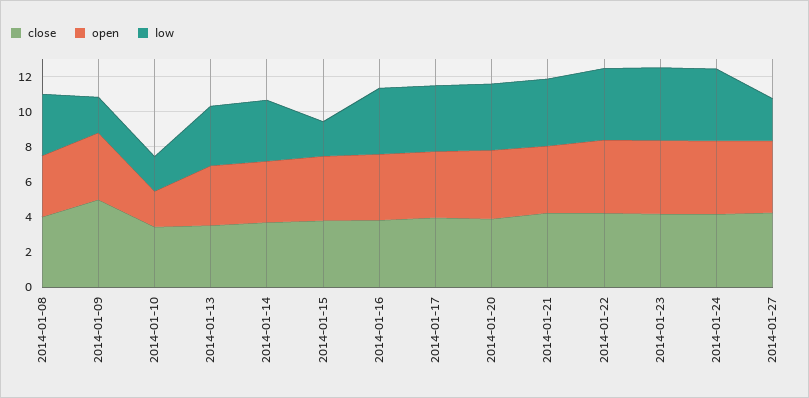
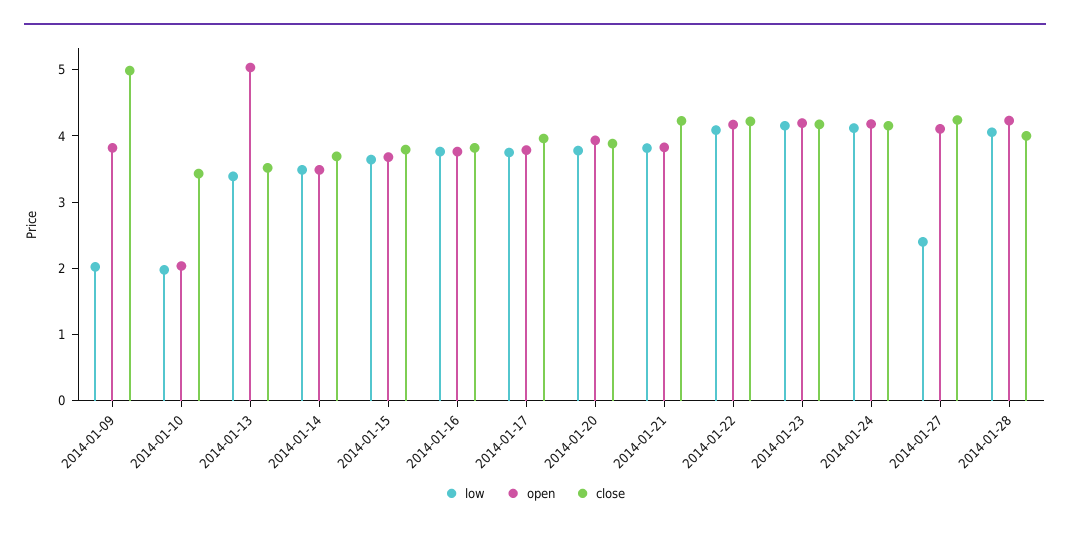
close, 2014-01-08: 4 -> none
open, 2014-01-08: 3.5 -> none
low, 2014-01-08: 3.5 -> none
open, 2014-01-13: 3.5 -> 5
low, 2014-01-15: 2 -> 3.6
low, 2014-01-28: none -> 4
open, 2014-01-28: none -> 4.2
close, 2014-01-28: none -> 4

